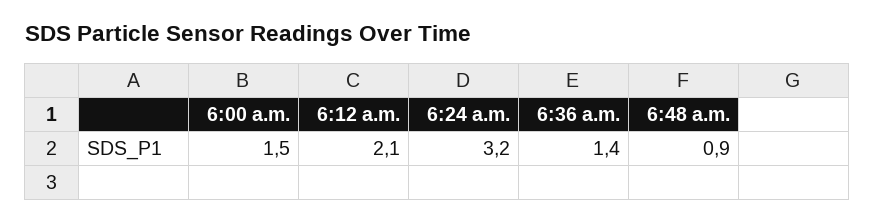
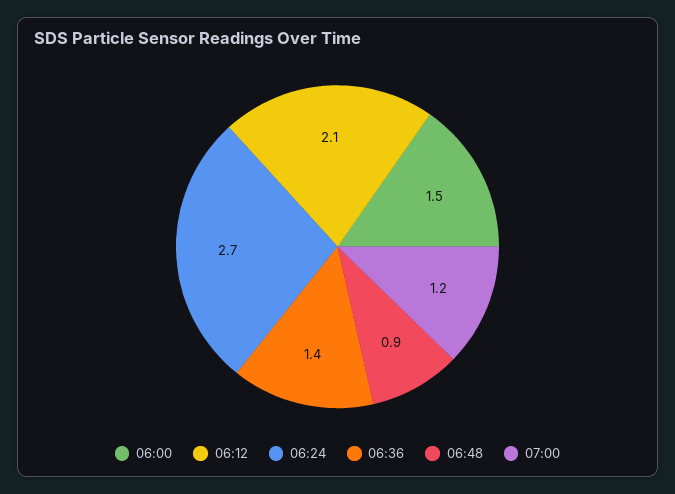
6:24 a.m.: 3.2 -> 2.7
07:00: none -> 1.2

